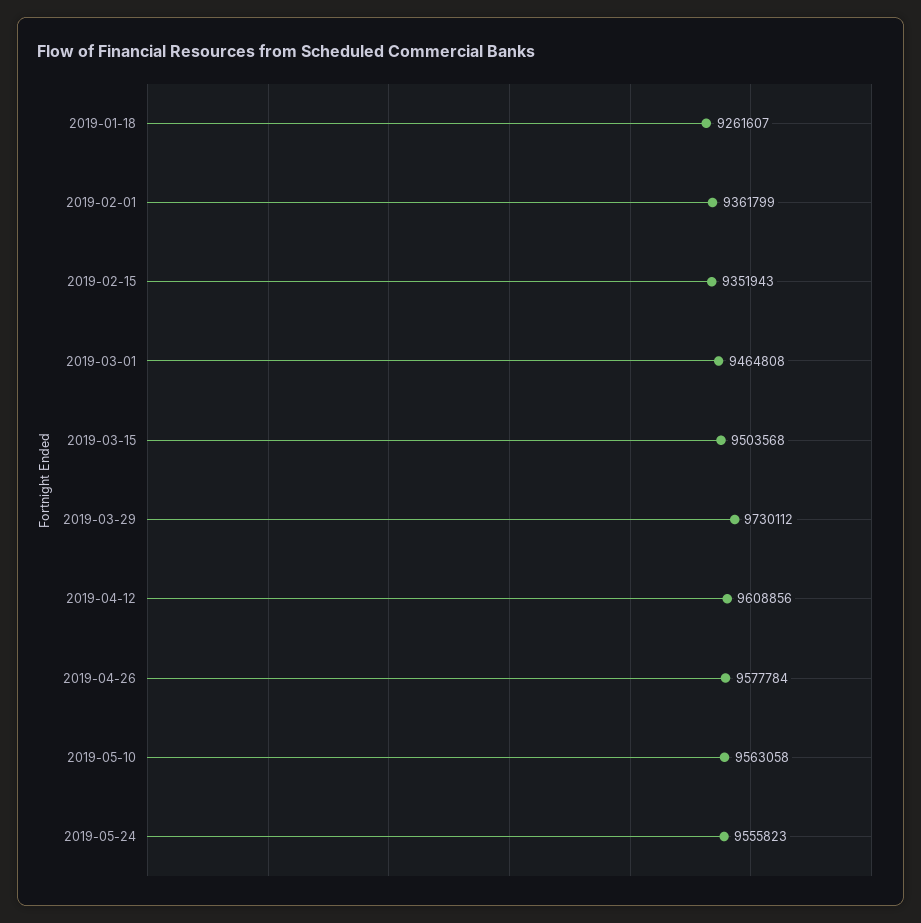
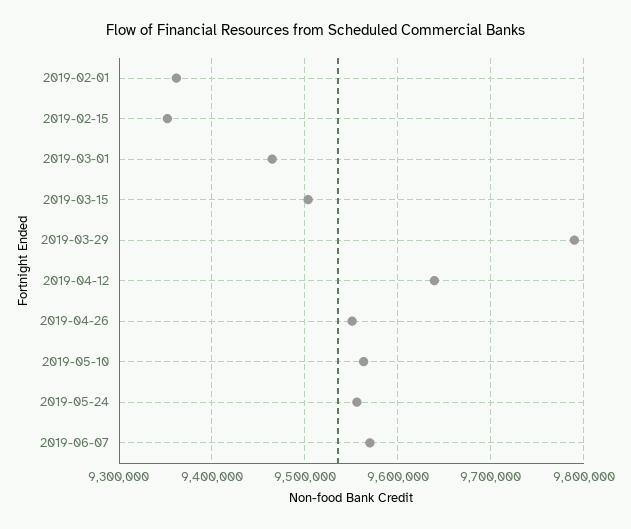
2019-01-18: 9261607 -> none
2019-03-29: 9730112 -> 9790000
2019-04-12: 9608856 -> 9640000
2019-04-26: 9577784 -> 9550000
2019-06-07: none -> 9570000

